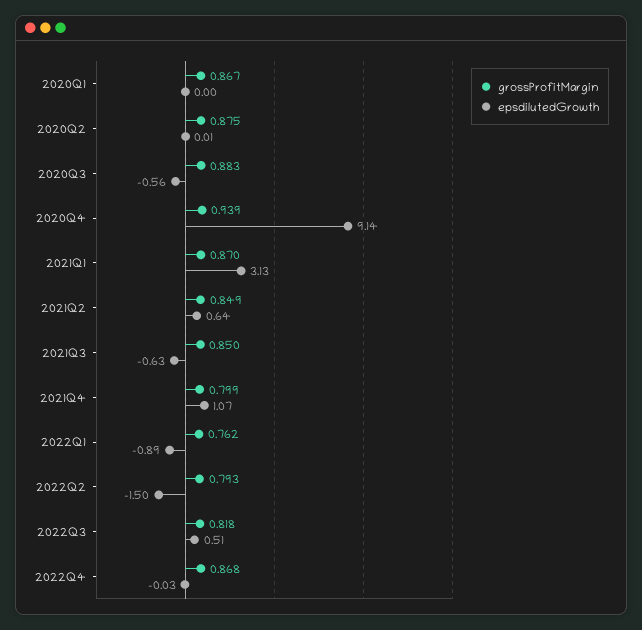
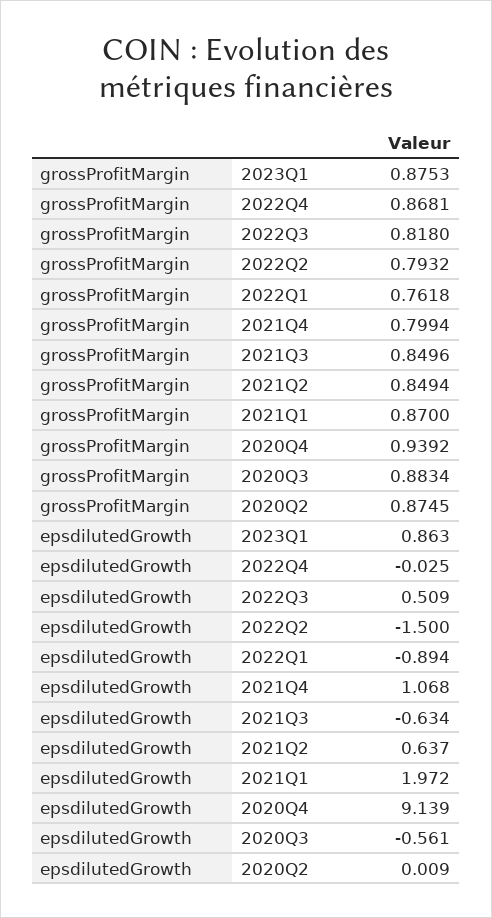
grossProfitMargin, 2020Q1: 0.867 -> none
epsdilutedGrowth, 2020Q1: 0 -> none
epsdilutedGrowth, 2021Q1: 3.13 -> 1.972
grossProfitMargin, 2023Q1: none -> 0.8753
epsdilutedGrowth, 2023Q1: none -> 0.863

